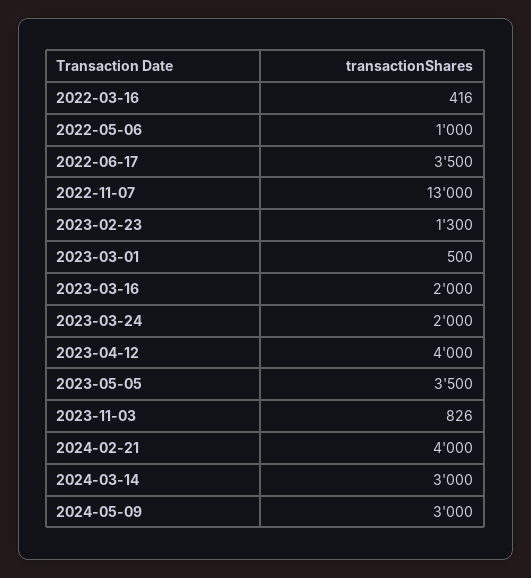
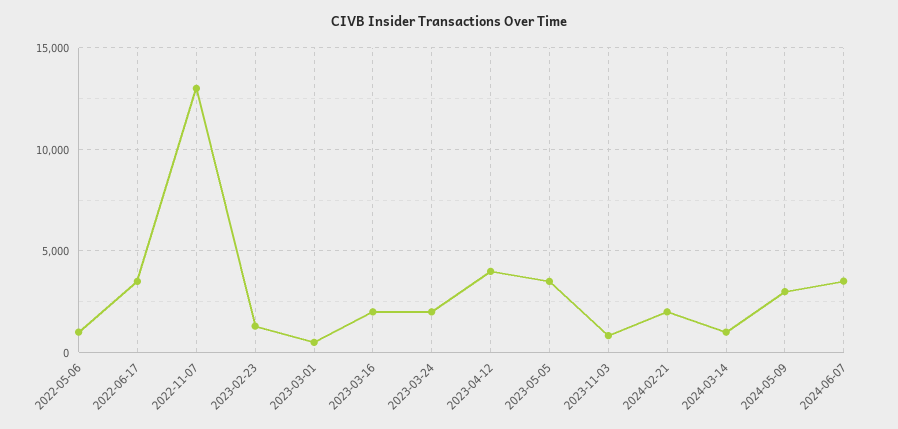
2022-03-16: 416 -> none
2024-02-21: 4000 -> 2000
2024-03-14: 3000 -> 1000
2024-06-07: none -> 3500

